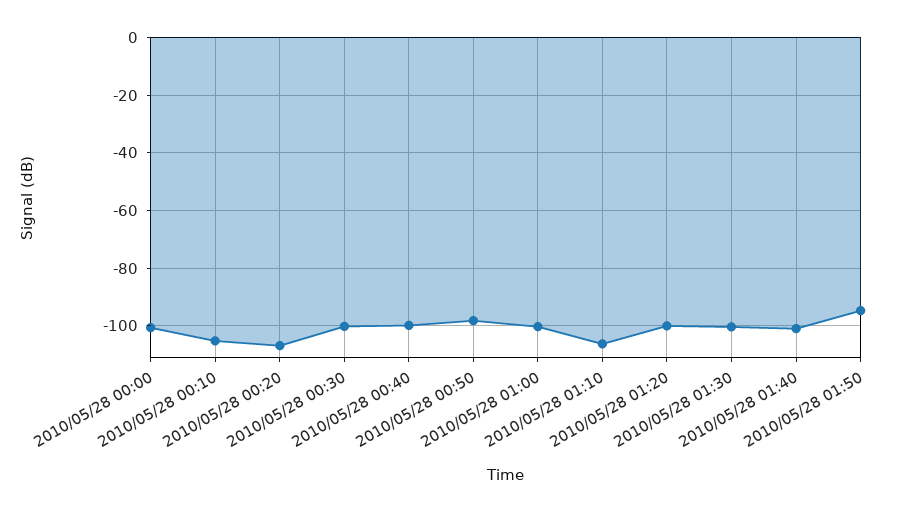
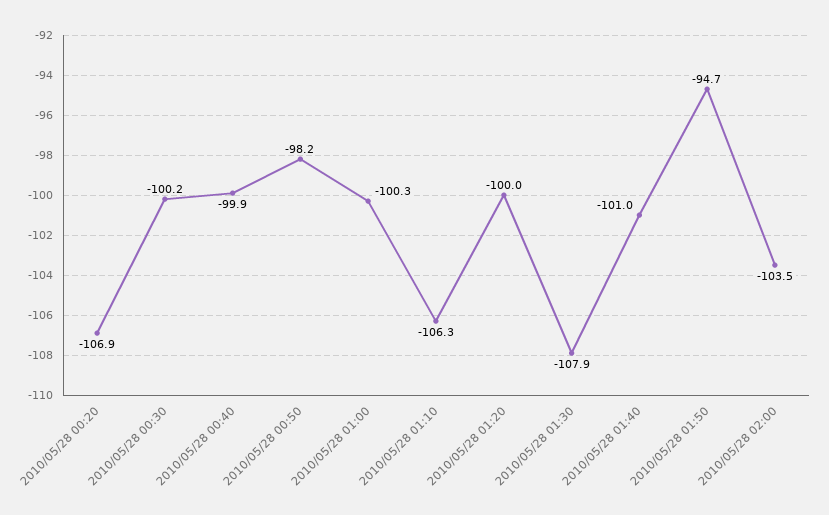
2010/05/28 00:00: -100 -> none
2010/05/28 00:10: -105 -> none
2010/05/28 01:30: -100 -> -107.9
2010/05/28 02:00: none -> -103.5

